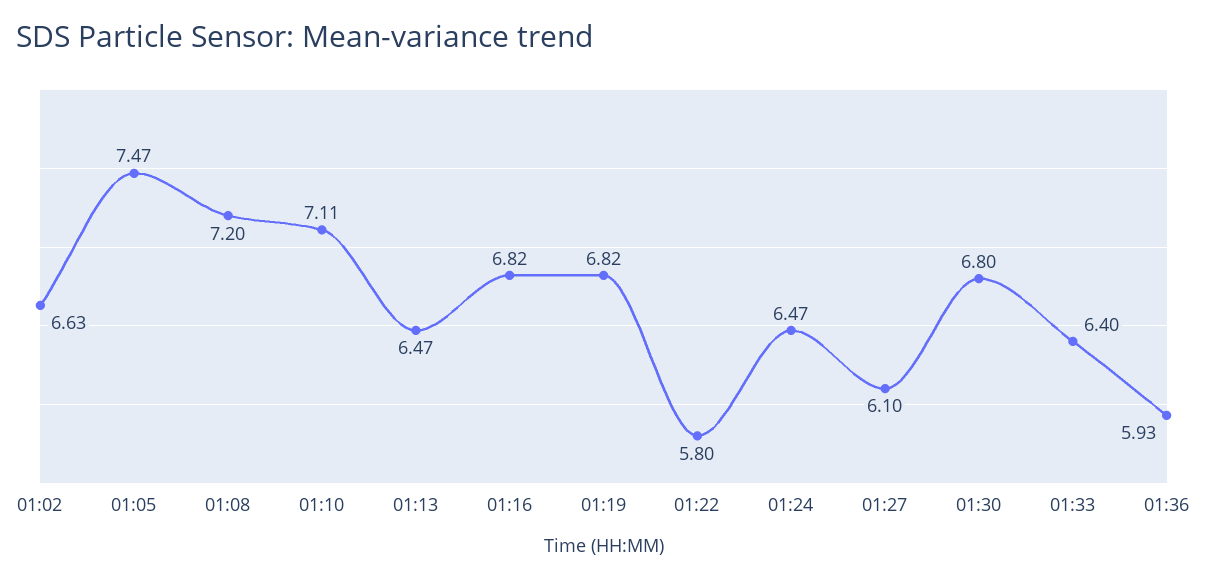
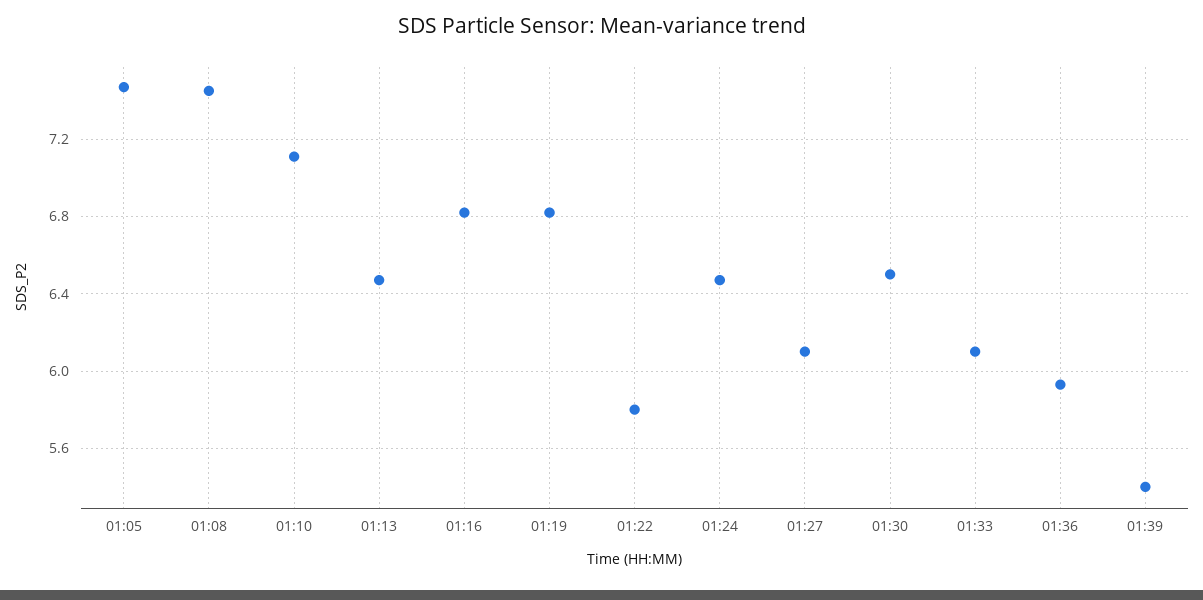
01:02: 6.63 -> none
01:08: 7.2 -> 7.45
01:30: 6.8 -> 6.5
01:33: 6.4 -> 6.1
01:39: none -> 5.4

